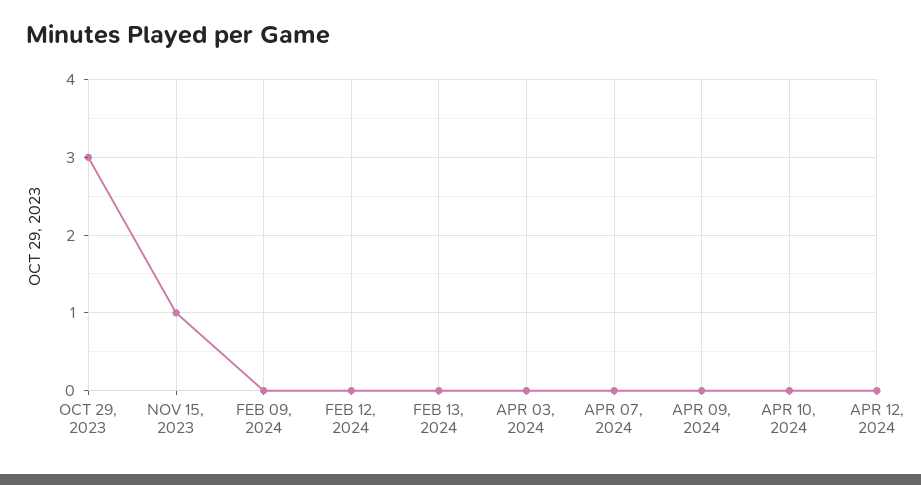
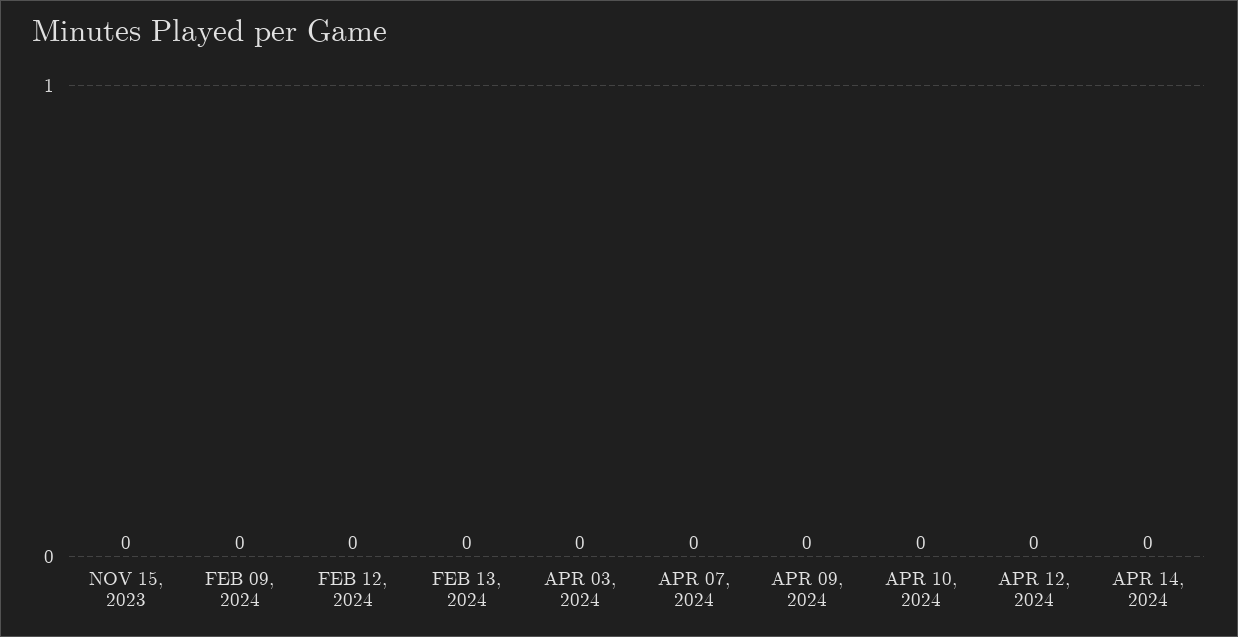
OCT 29, 2023: 3 -> none
NOV 15, 2023: 1 -> 0
APR 14, 2024: none -> 0

